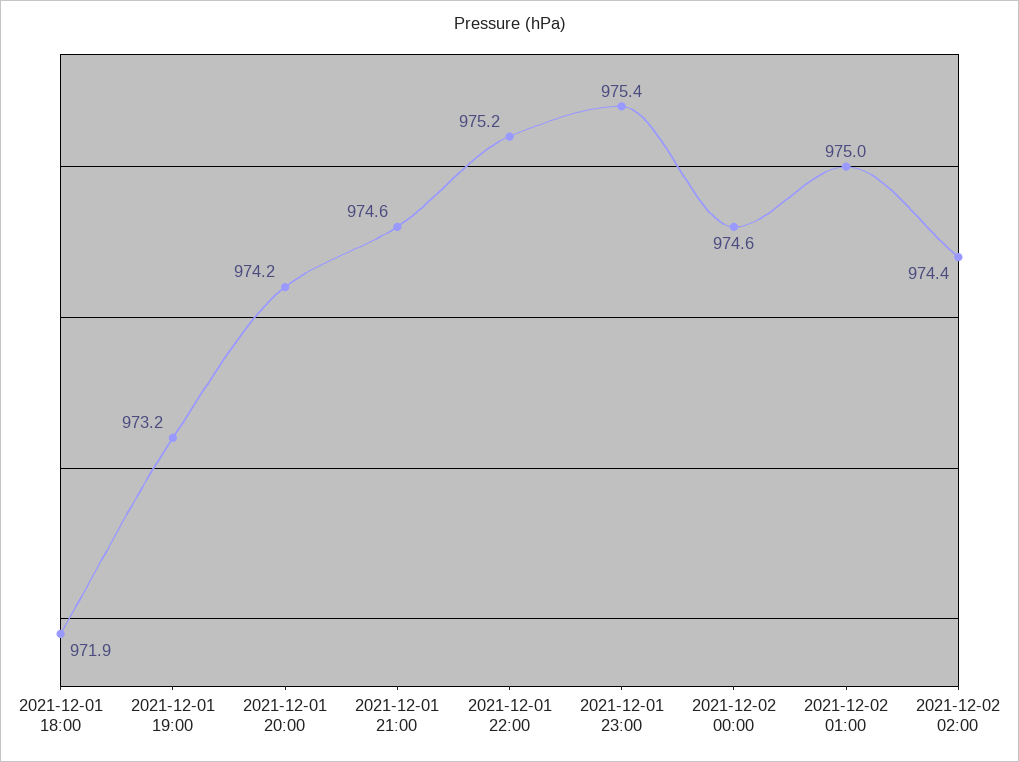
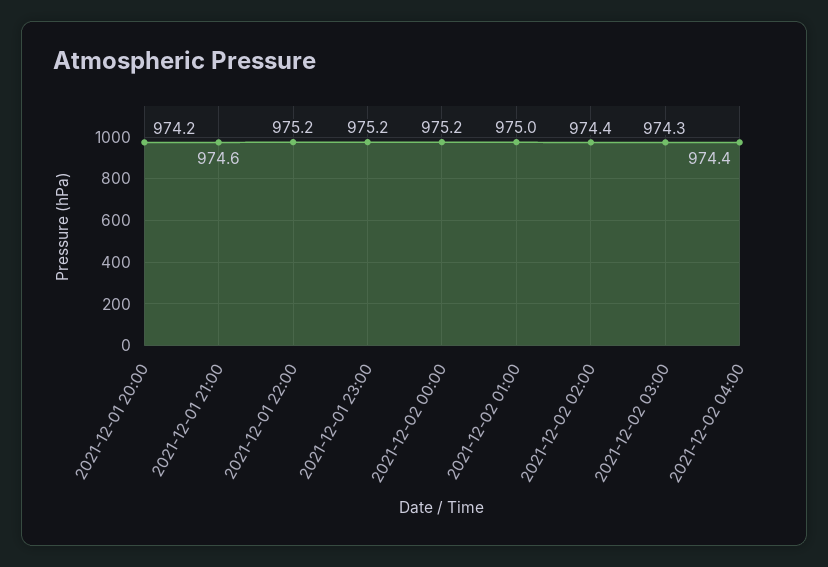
2021-12-01 18:00: 971.9 -> none
2021-12-01 19:00: 973.2 -> none
2021-12-01 23:00: 975.4 -> 975.2
2021-12-02 00:00: 974.6 -> 975.2
2021-12-02 03:00: none -> 974.3
2021-12-02 04:00: none -> 974.4

